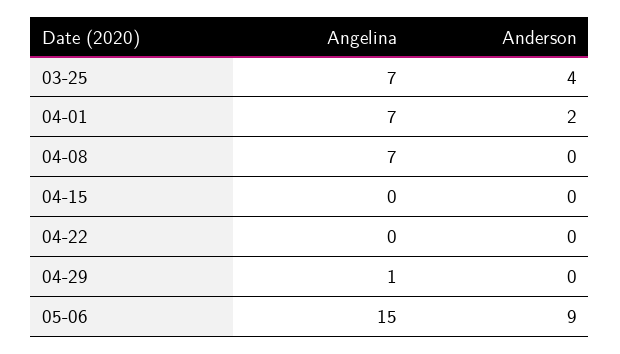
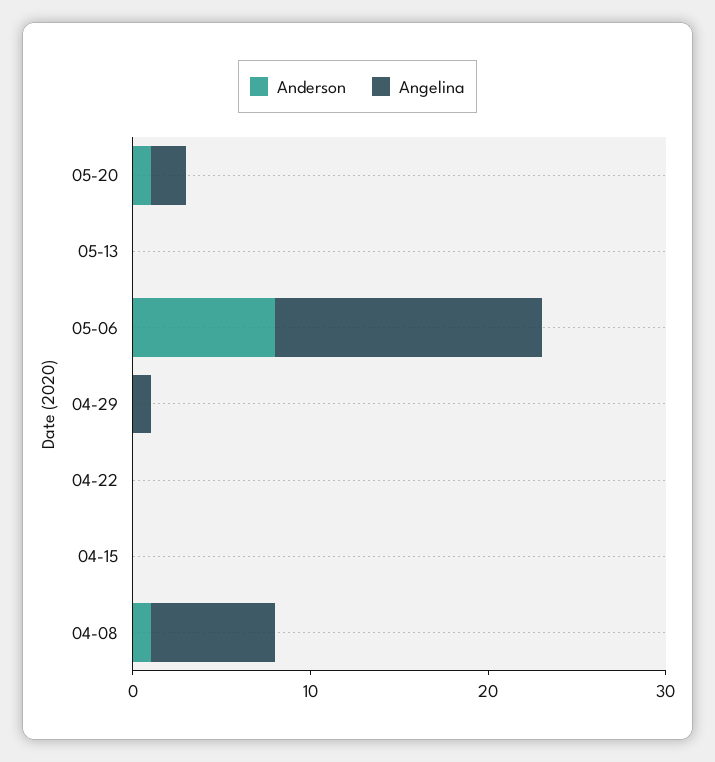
Angelina, 03-25: 7 -> none
Anderson, 03-25: 4 -> none
Angelina, 04-01: 7 -> none
Anderson, 04-01: 2 -> none
Anderson, 04-08: 0 -> 1
Anderson, 05-06: 9 -> 8
Anderson, 05-20: none -> 1
Angelina, 05-20: none -> 2
Anderson, 05-13: none -> 0
Angelina, 05-13: none -> 0

